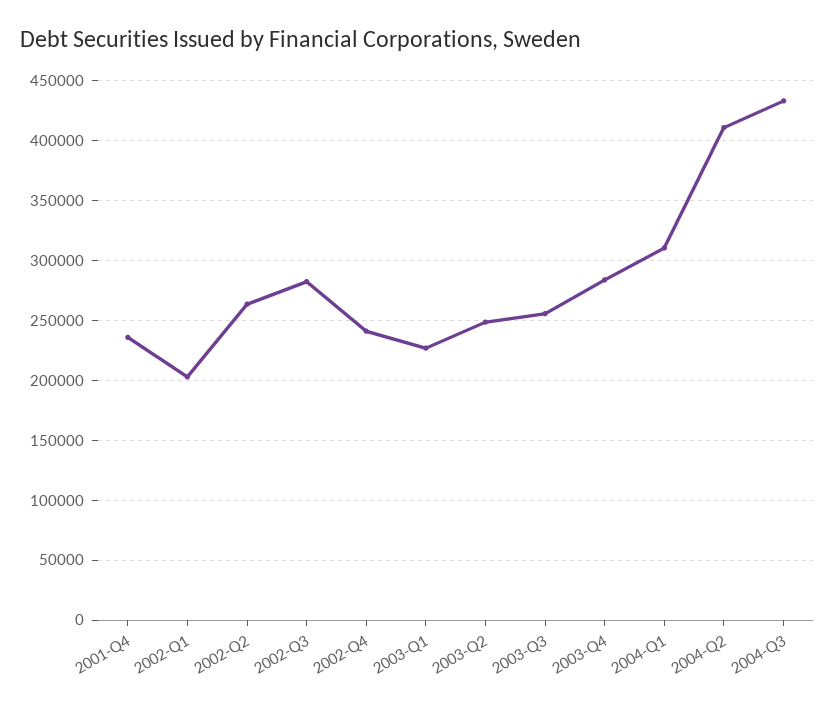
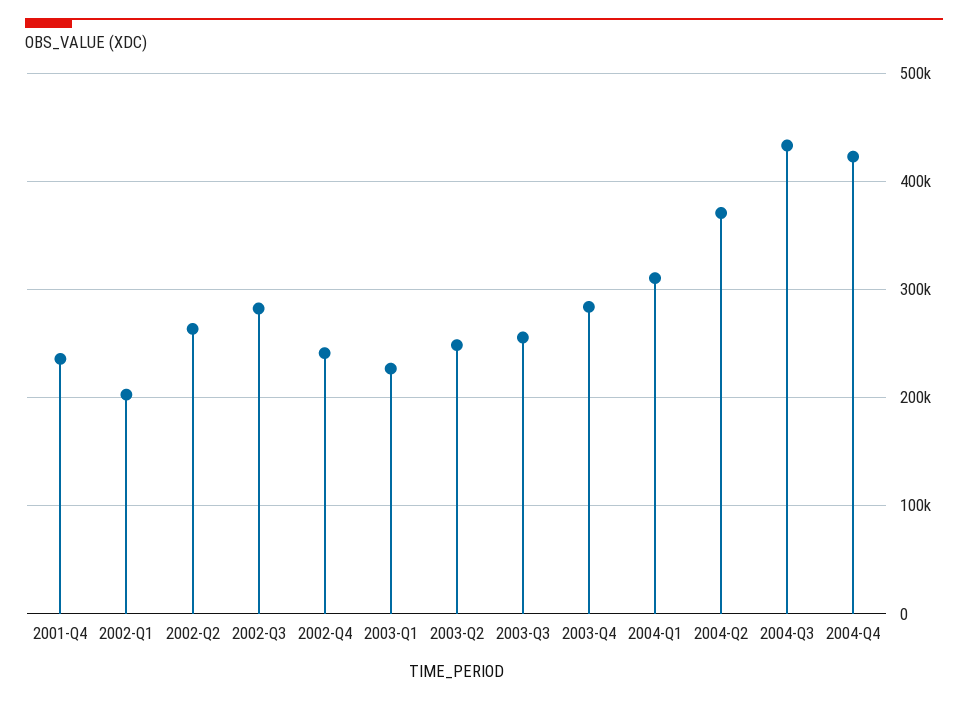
2004-Q2: 410000 -> 370000
2004-Q4: none -> 420000

